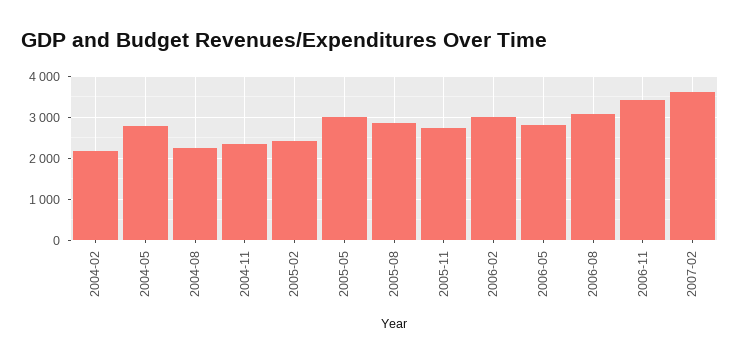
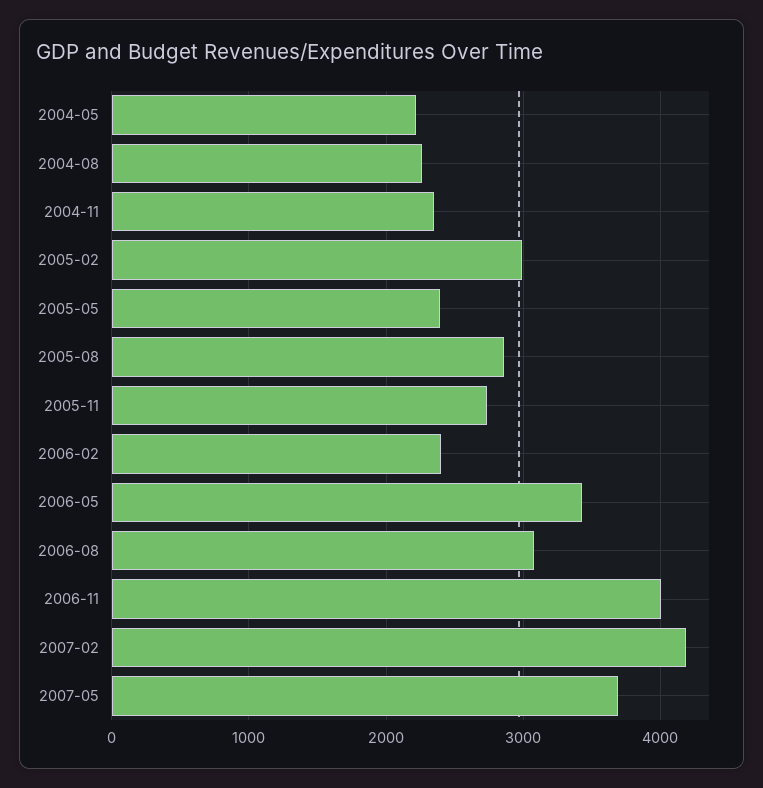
2004-02: 2200 -> none
2004-05: 2800 -> 2200
2005-02: 2400 -> 3000
2005-05: 3000 -> 2400
2006-02: 3000 -> 2400
2006-05: 2800 -> 3400
2006-11: 3400 -> 4000
2007-02: 3600 -> 4200
2007-05: none -> 3700

